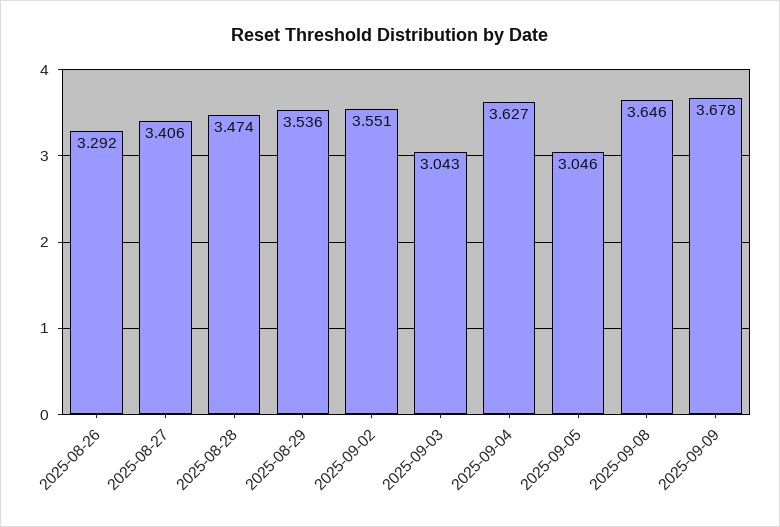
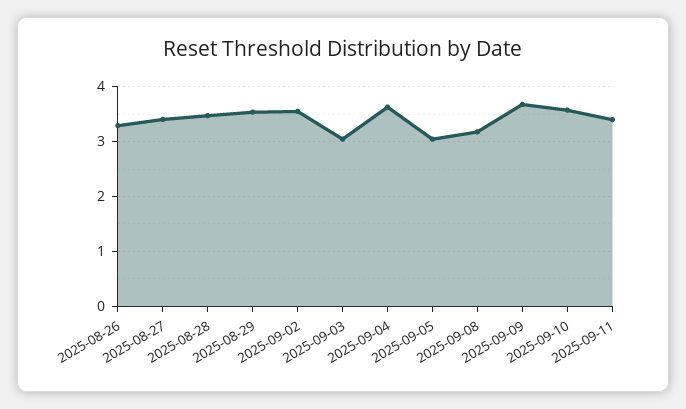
2025-09-08: 3.646 -> 3.2
2025-09-10: none -> 3.6
2025-09-11: none -> 3.4

